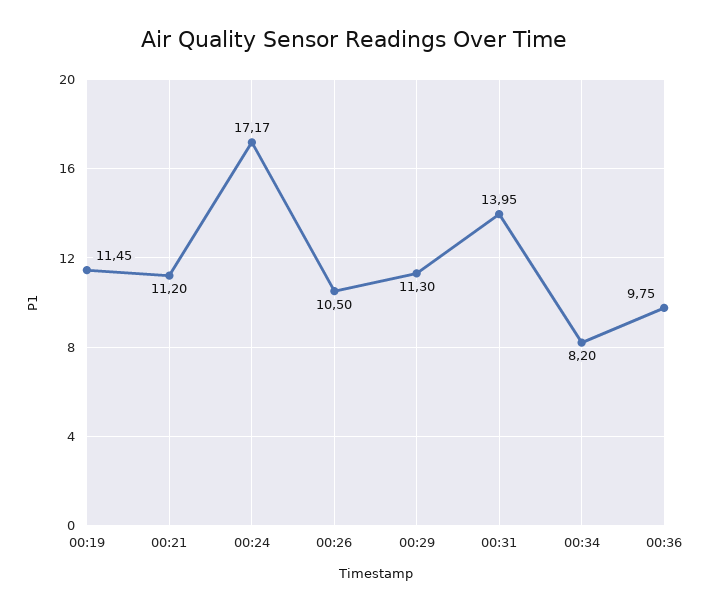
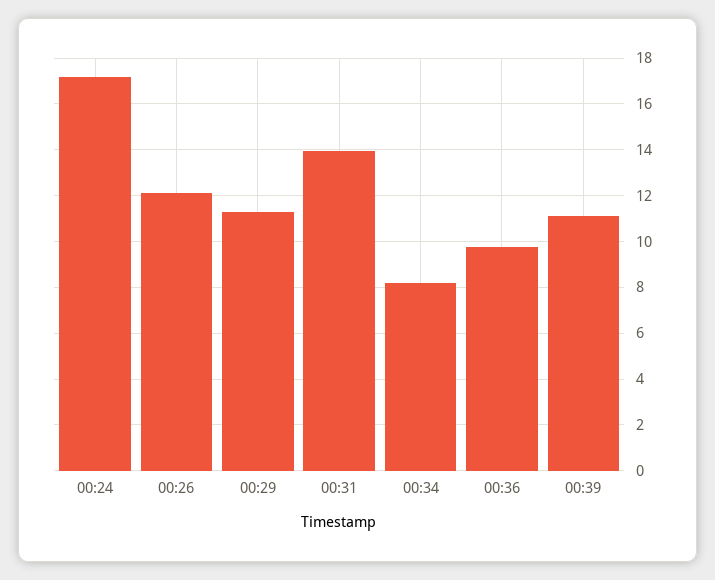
00:19: 11.45 -> none
00:21: 11.2 -> none
00:26: 10.5 -> 12
00:39: none -> 11

